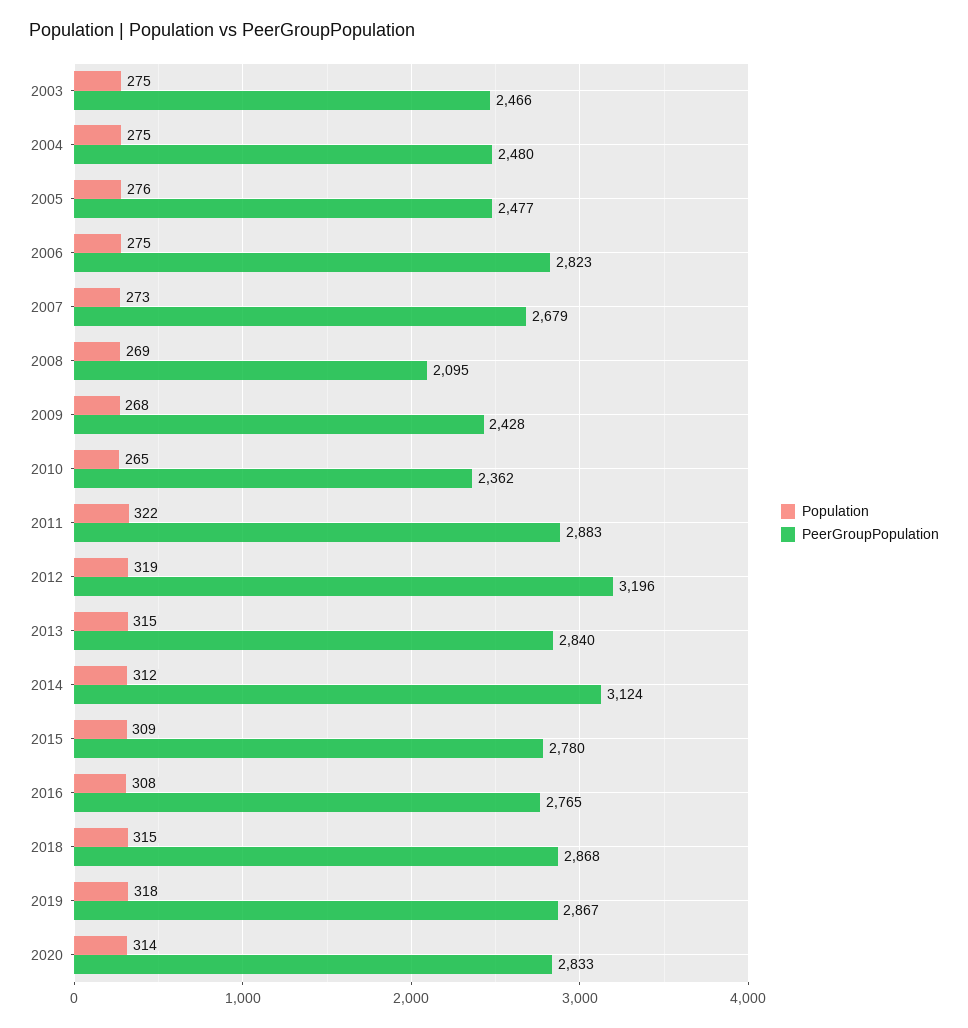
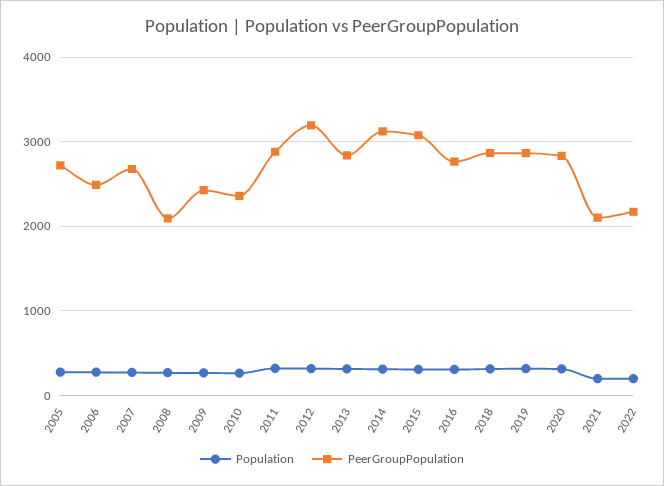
Population, 2003: 275 -> none
PeerGroupPopulation, 2003: 2466 -> none
Population, 2004: 275 -> none
PeerGroupPopulation, 2004: 2480 -> none
PeerGroupPopulation, 2005: 2477 -> 2700
PeerGroupPopulation, 2006: 2823 -> 2500
PeerGroupPopulation, 2015: 2780 -> 3100
Population, 2021: none -> 200
PeerGroupPopulation, 2021: none -> 2100
Population, 2022: none -> 200
PeerGroupPopulation, 2022: none -> 2200

